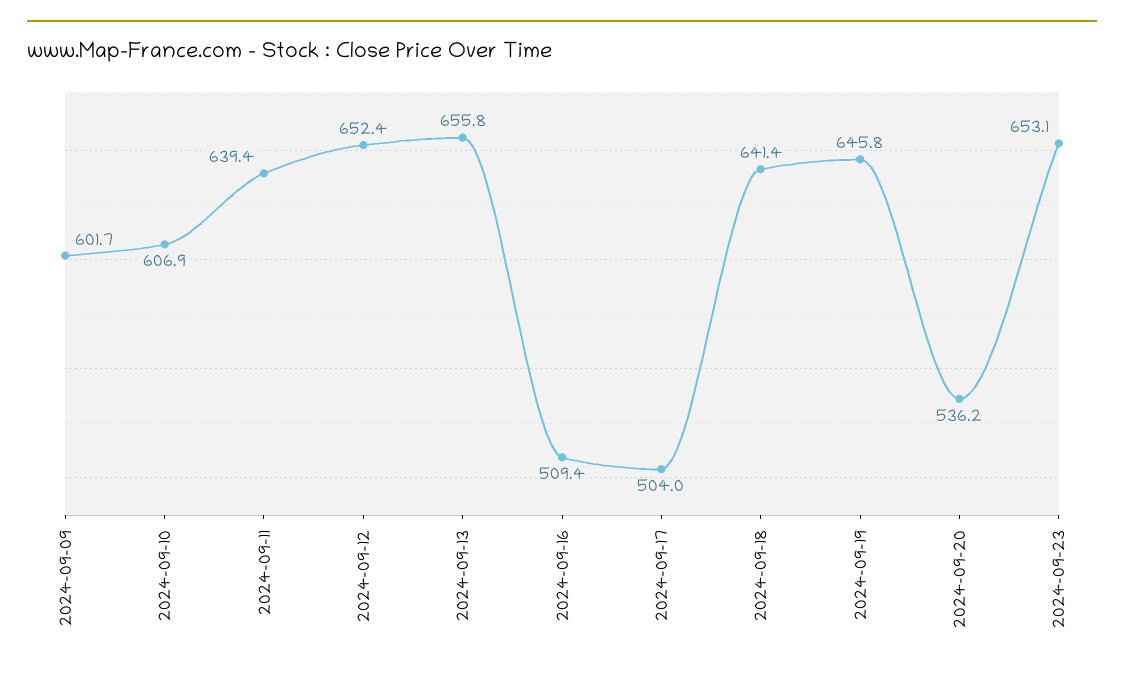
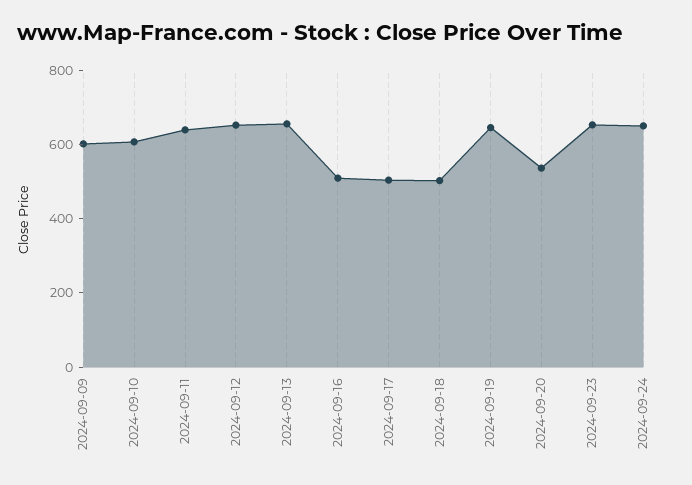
2024-09-18: 641.4 -> 500
2024-09-24: none -> 650

